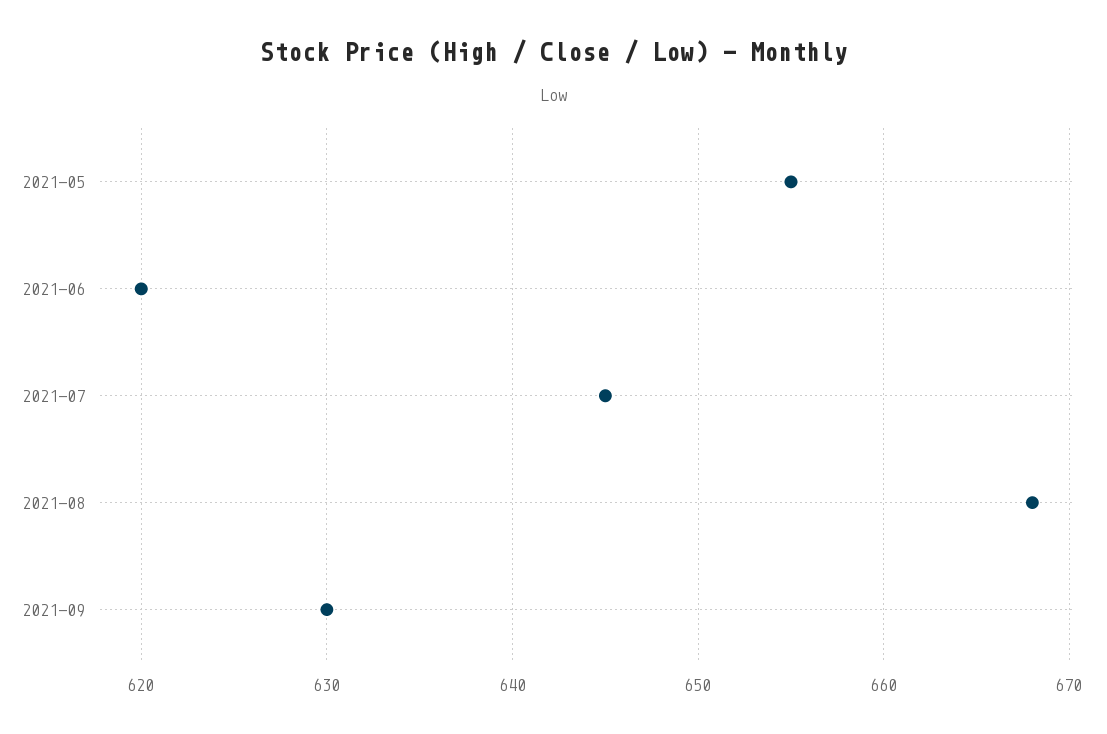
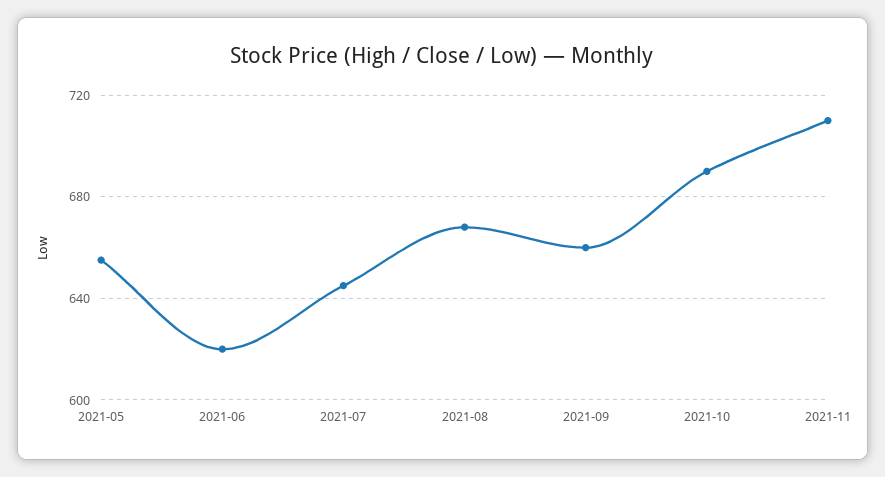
2021-09: 630 -> 660
2021-10: none -> 690
2021-11: none -> 710

